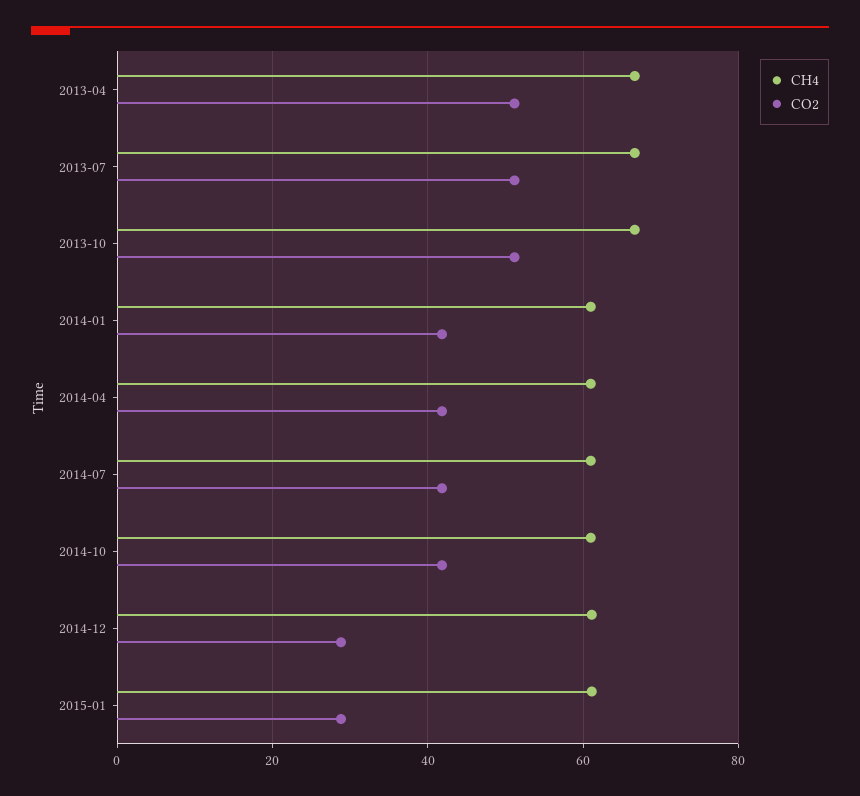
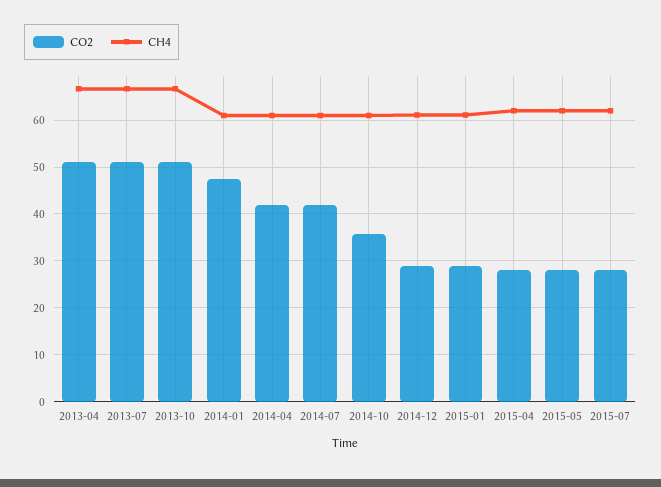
CO2, 2014-01: 42 -> 48
CO2, 2014-10: 42 -> 36
CO2, 2015-04: none -> 28
CH4, 2015-04: none -> 62
CO2, 2015-05: none -> 28
CH4, 2015-05: none -> 62
CO2, 2015-07: none -> 28
CH4, 2015-07: none -> 62

